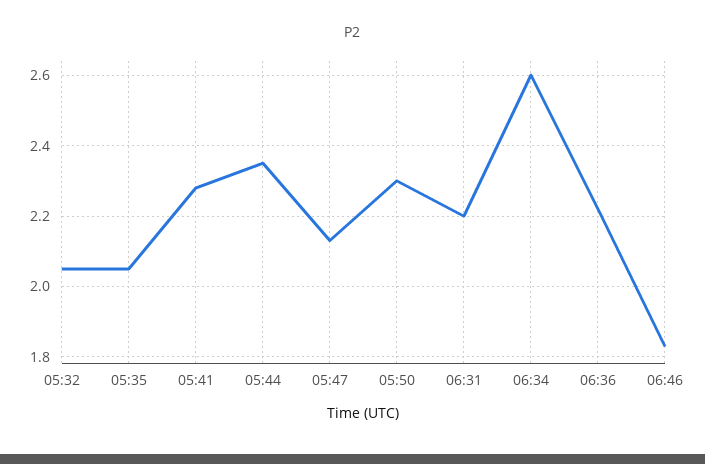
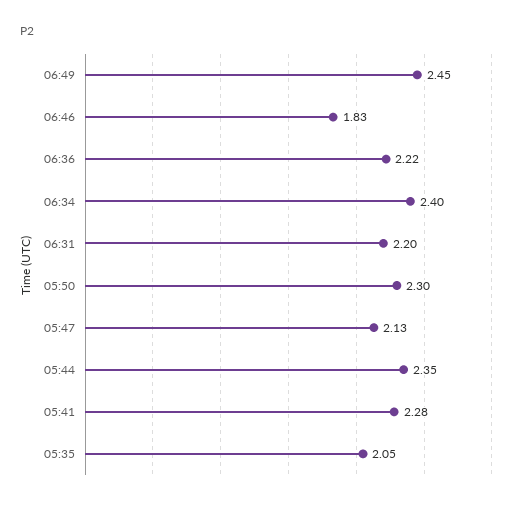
05:32: 2.05 -> none
06:34: 2.6 -> 2.4
06:49: none -> 2.45

